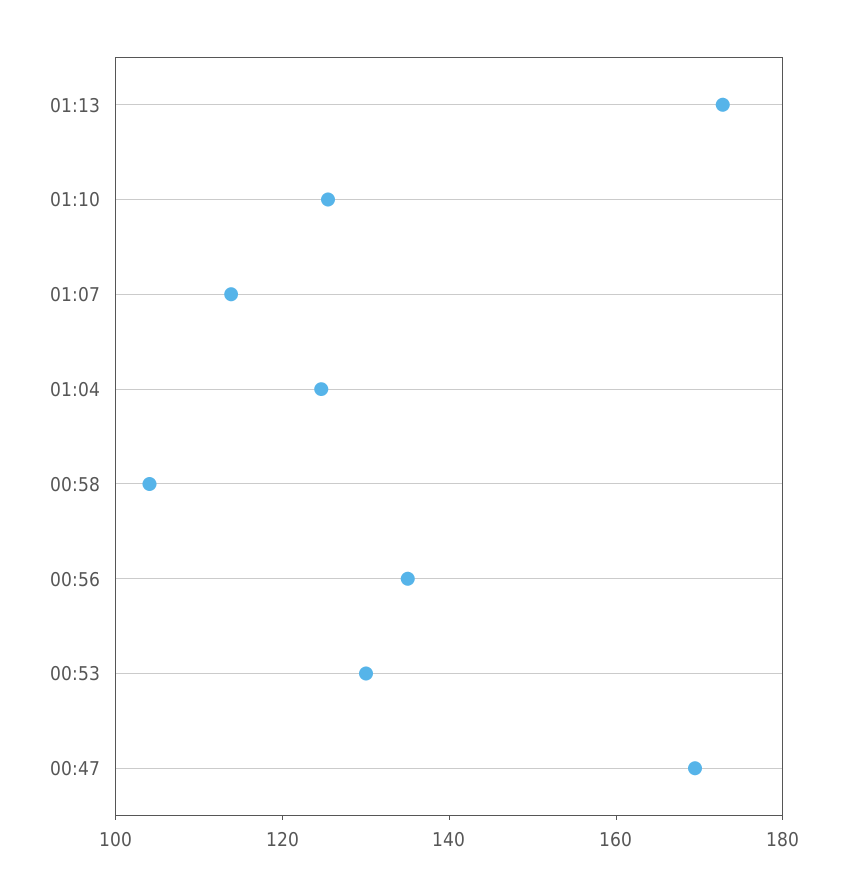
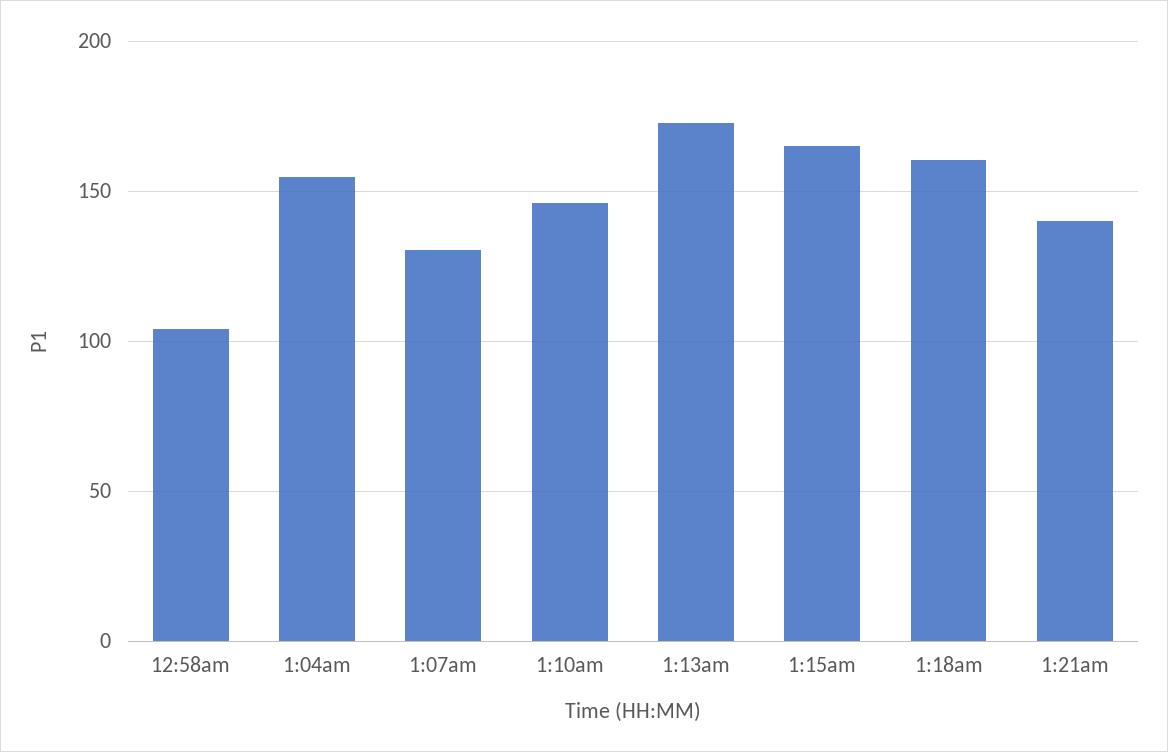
01:10: 125 -> 145
01:07: 115 -> 130
01:04: 125 -> 155
00:56: 135 -> none
00:53: 130 -> none
00:47: 170 -> none
1:15am: none -> 165
1:18am: none -> 160
1:21am: none -> 140

